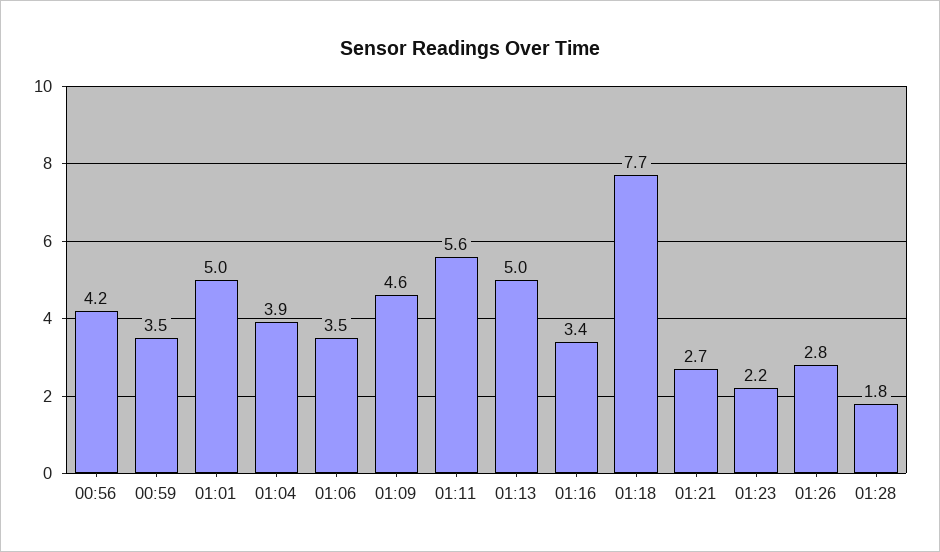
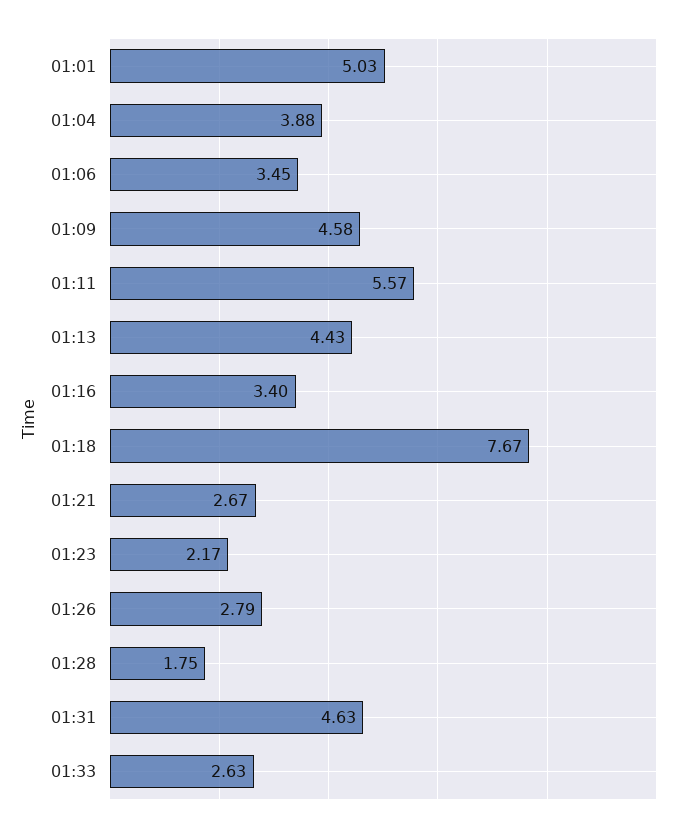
00:56: 4.2 -> none
00:59: 3.5 -> none
01:13: 5 -> 4.43
01:31: none -> 4.63
01:33: none -> 2.63

